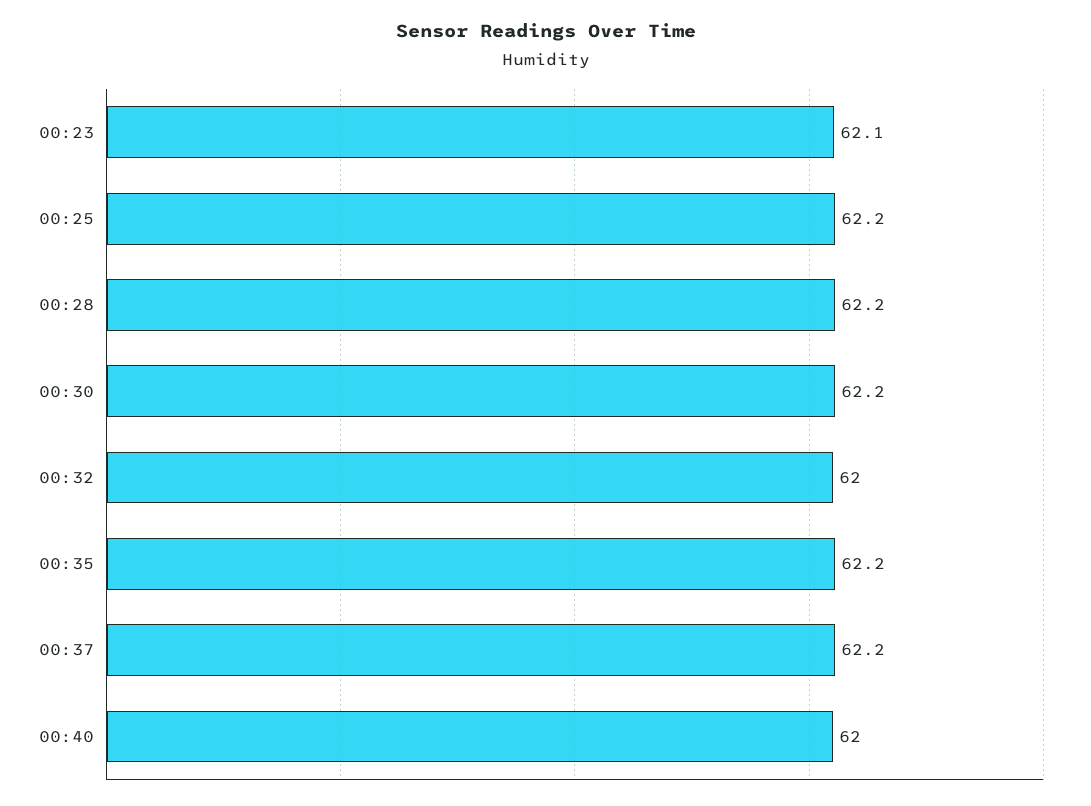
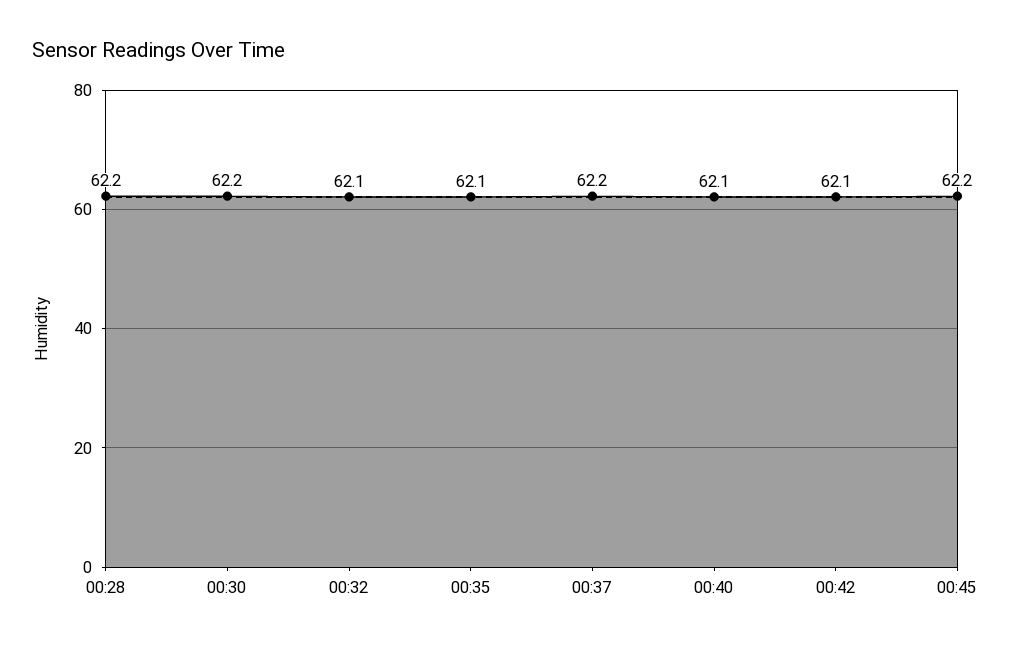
00:23: 62.1 -> none
00:25: 62.2 -> none
00:32: 62 -> 62.1
00:35: 62.2 -> 62.1
00:40: 62 -> 62.1
00:42: none -> 62.1
00:45: none -> 62.2

